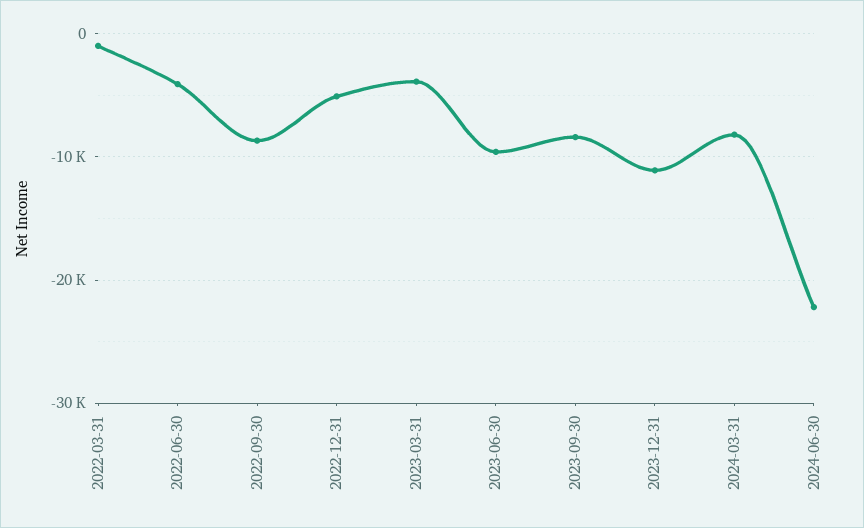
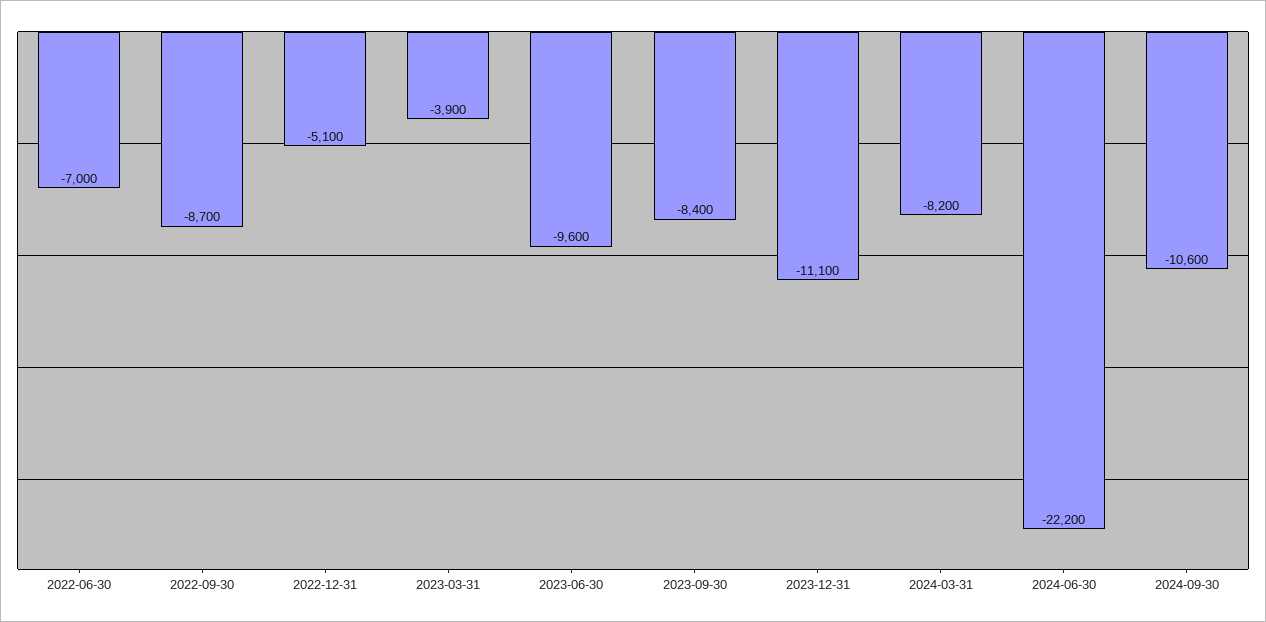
2022-03-31: -1000 -> none
2022-06-30: -4000 -> -7000
2024-09-30: none -> -10600

